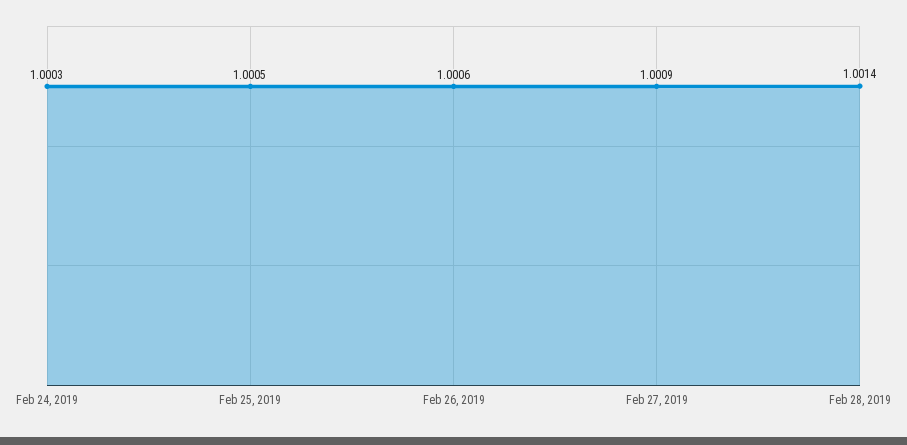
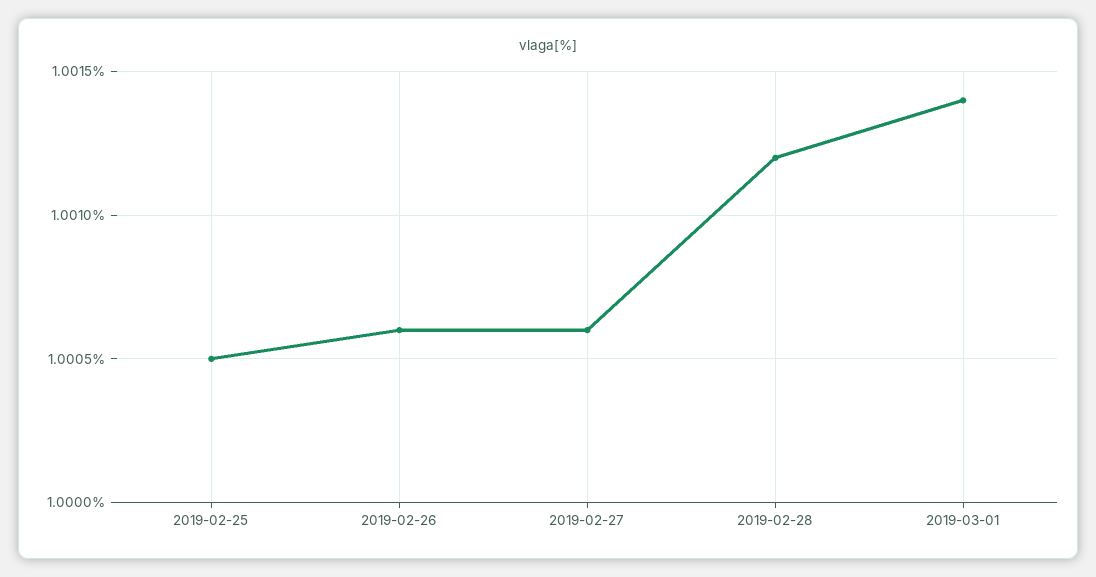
Feb 24, 2019: 1.0003 -> none
Feb 27, 2019: 1.0009 -> 1.0006
Feb 28, 2019: 1.0014 -> 1.0012
2019-03-01: none -> 1.0014

